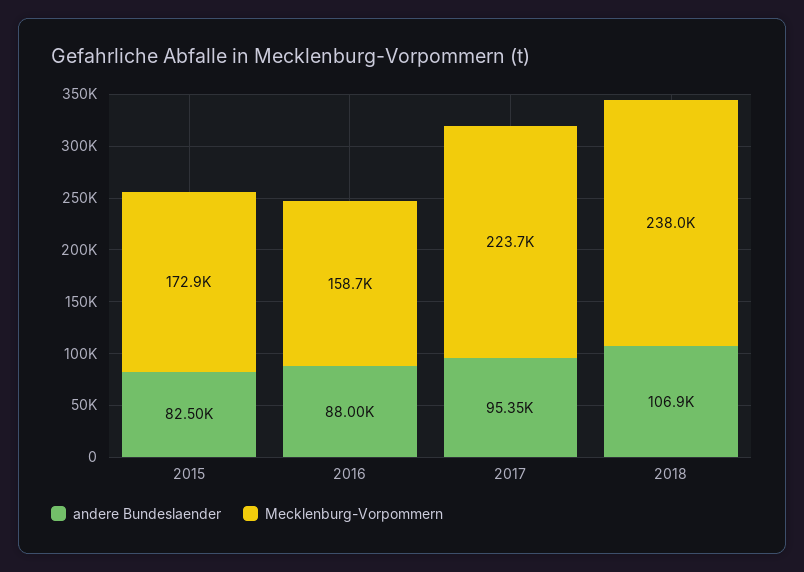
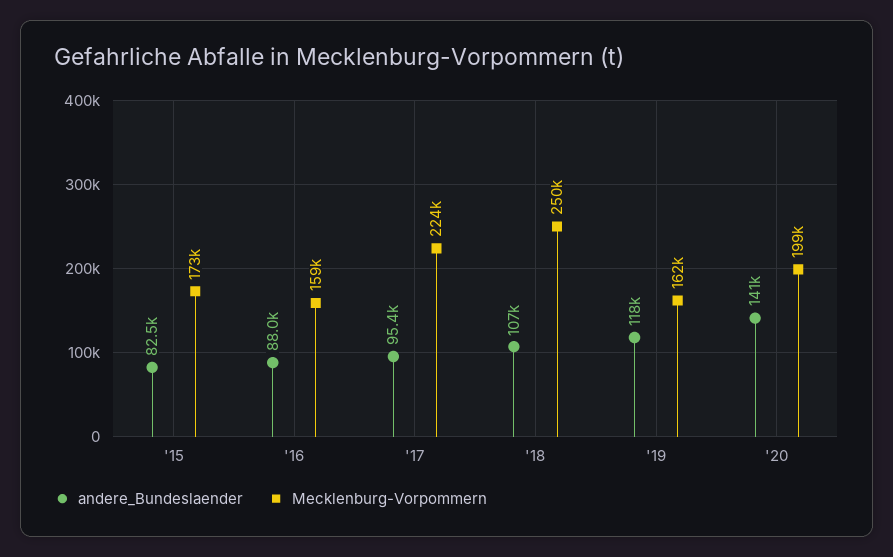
Mecklenburg-Vorpommern, 2018: 238000 -> 250000
andere Bundeslaender, '19: none -> 118000
Mecklenburg-Vorpommern, '19: none -> 162000
andere Bundeslaender, '20: none -> 141000
Mecklenburg-Vorpommern, '20: none -> 199000

